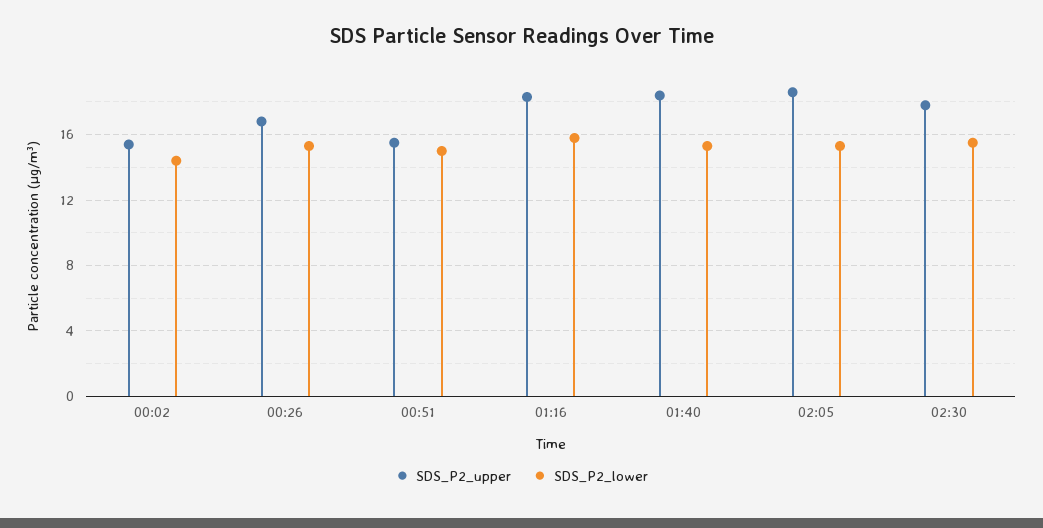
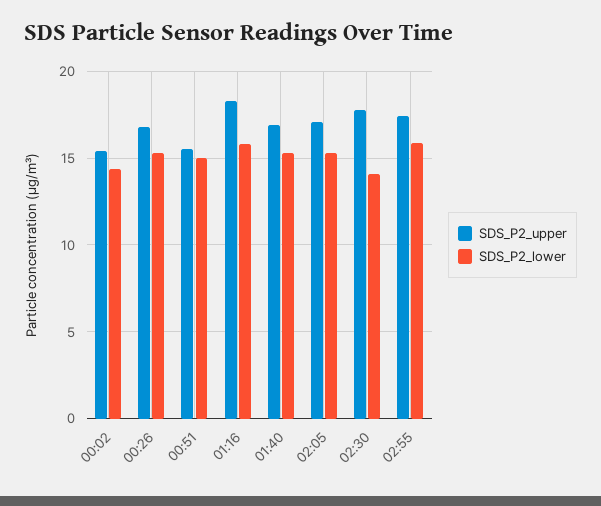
SDS_P2_upper, 01:40: 18.5 -> 17
SDS_P2_upper, 02:05: 18.5 -> 17
SDS_P2_lower, 02:30: 15.5 -> 14
SDS_P2_upper, 02:55: none -> 17.5
SDS_P2_lower, 02:55: none -> 16

